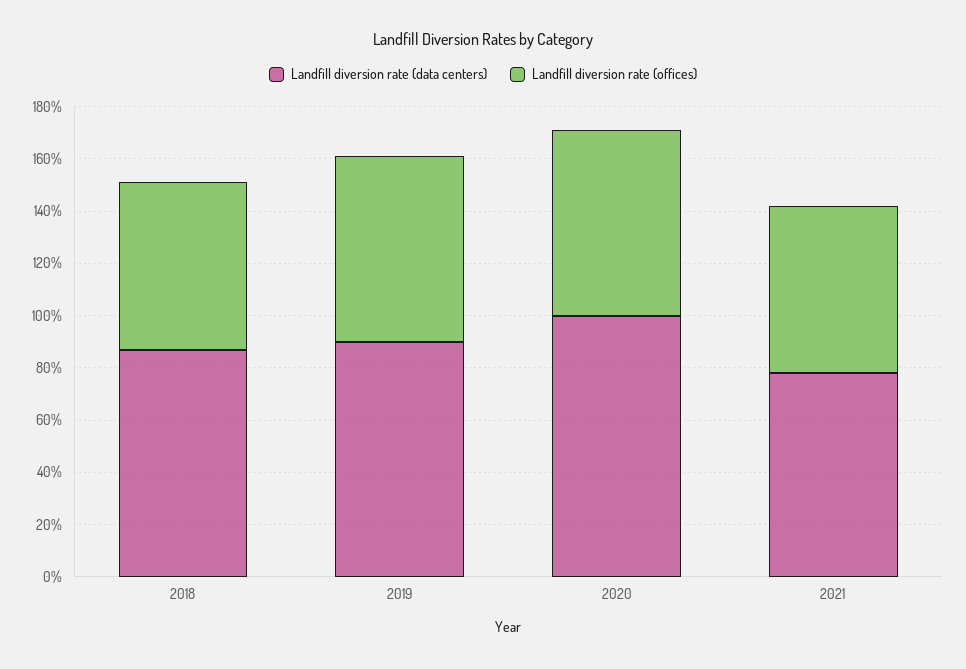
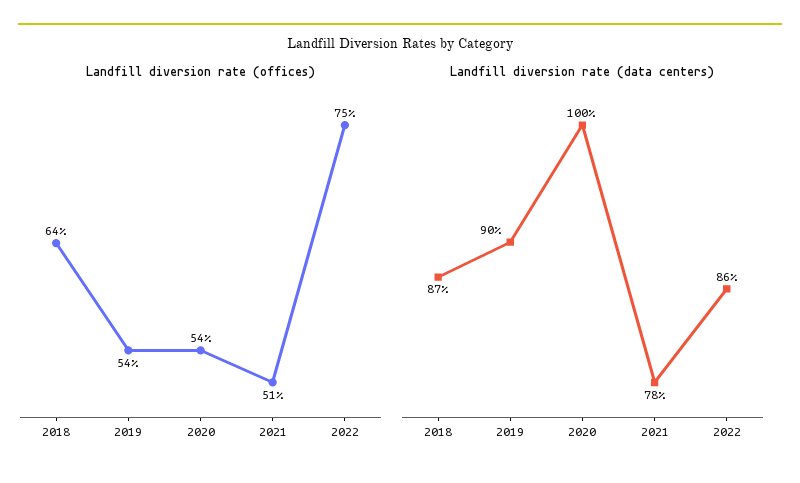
Landfill diversion rate (offices), 2019: 70 -> 54
Landfill diversion rate (offices), 2020: 70 -> 54
Landfill diversion rate (offices), 2021: 65 -> 51
Landfill diversion rate (offices), 2022: none -> 75
Landfill diversion rate (data centers), 2022: none -> 86

